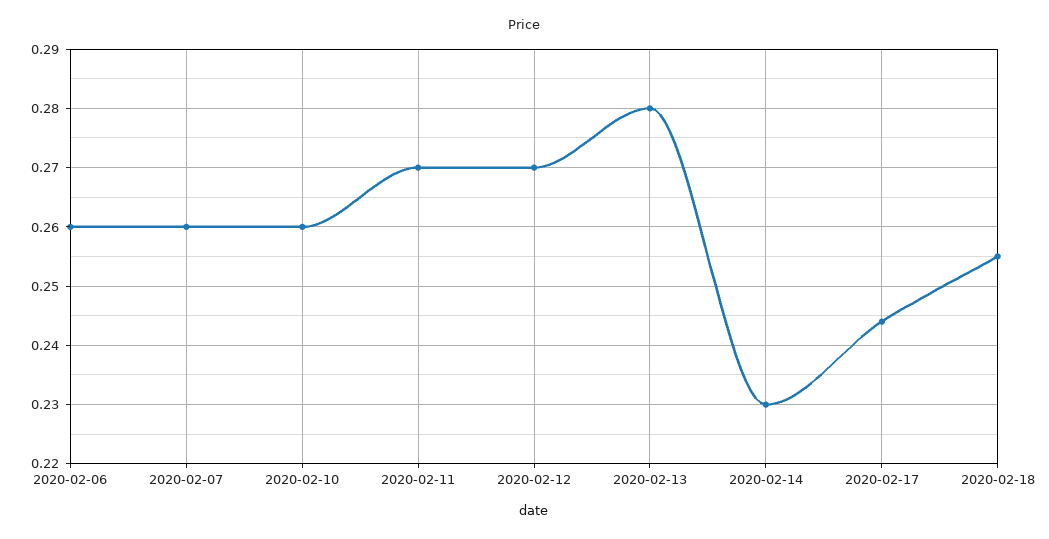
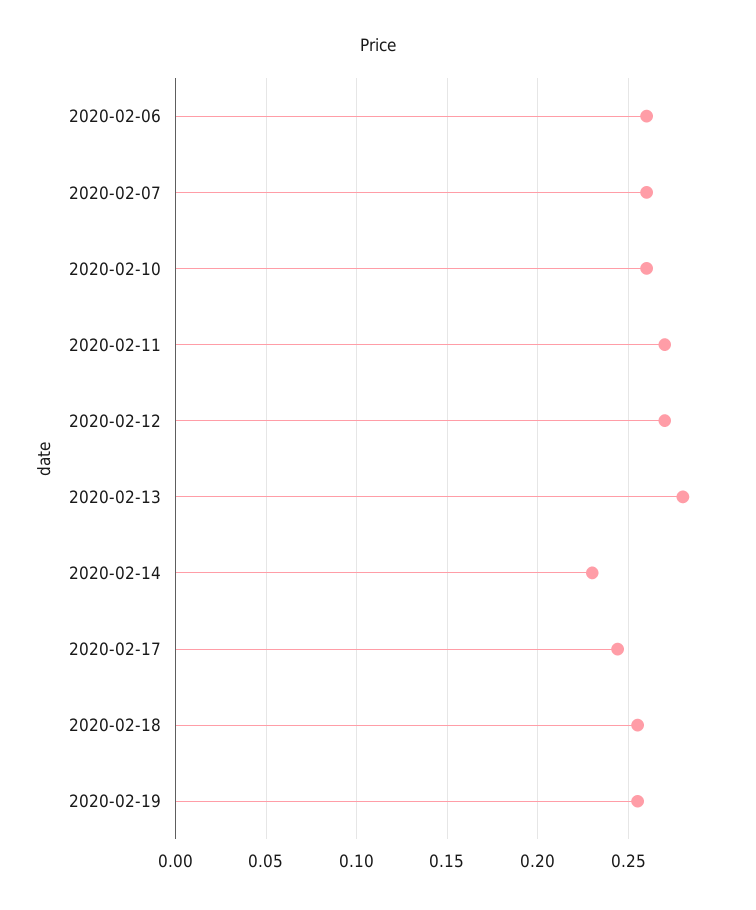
2020-02-19: none -> 0.255

